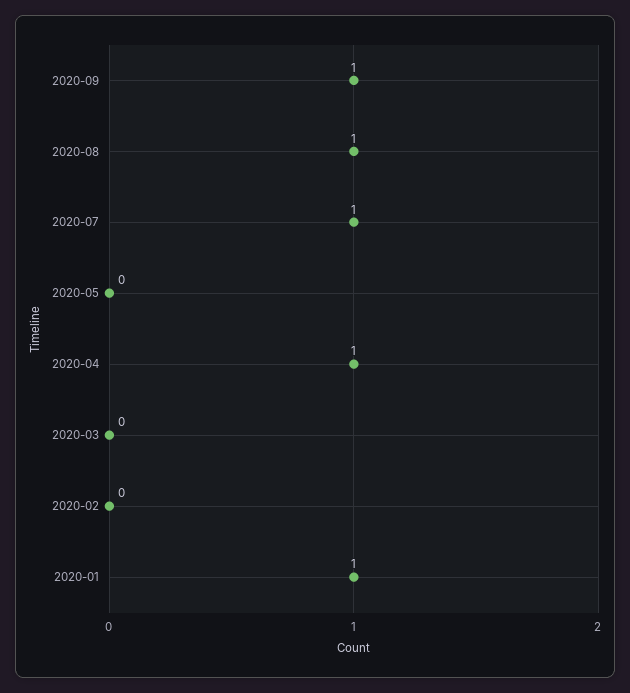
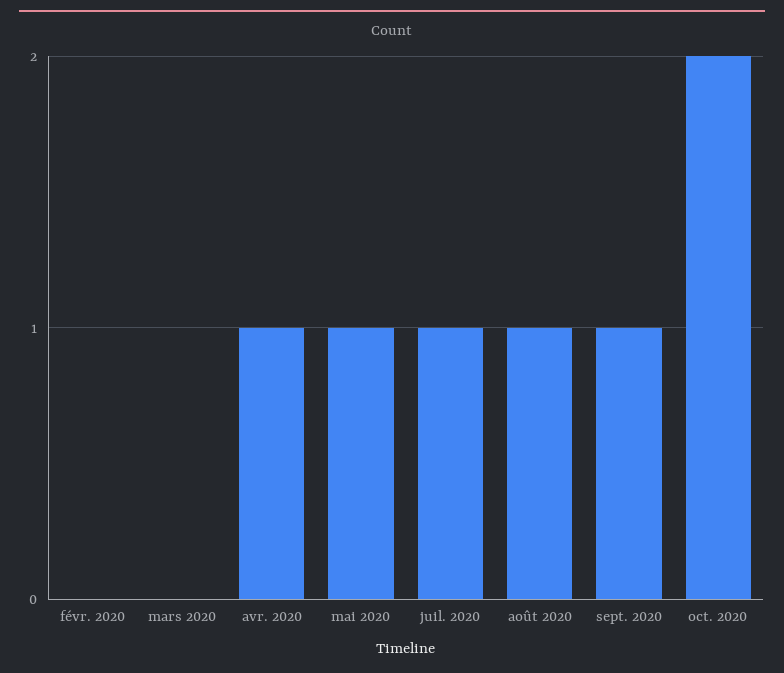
2020-05: 0 -> 1
2020-01: 1 -> none
oct. 2020: none -> 2

